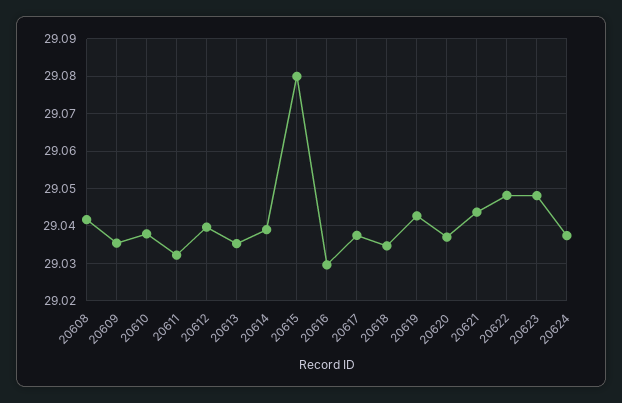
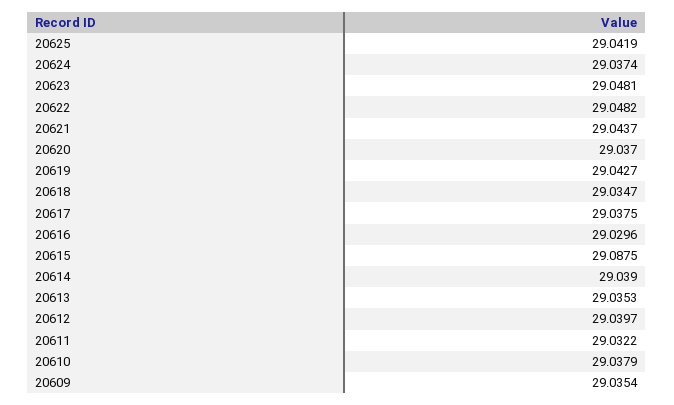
20608: 29.042 -> none
20615: 29.08 -> 29.0875
20625: none -> 29.0419

